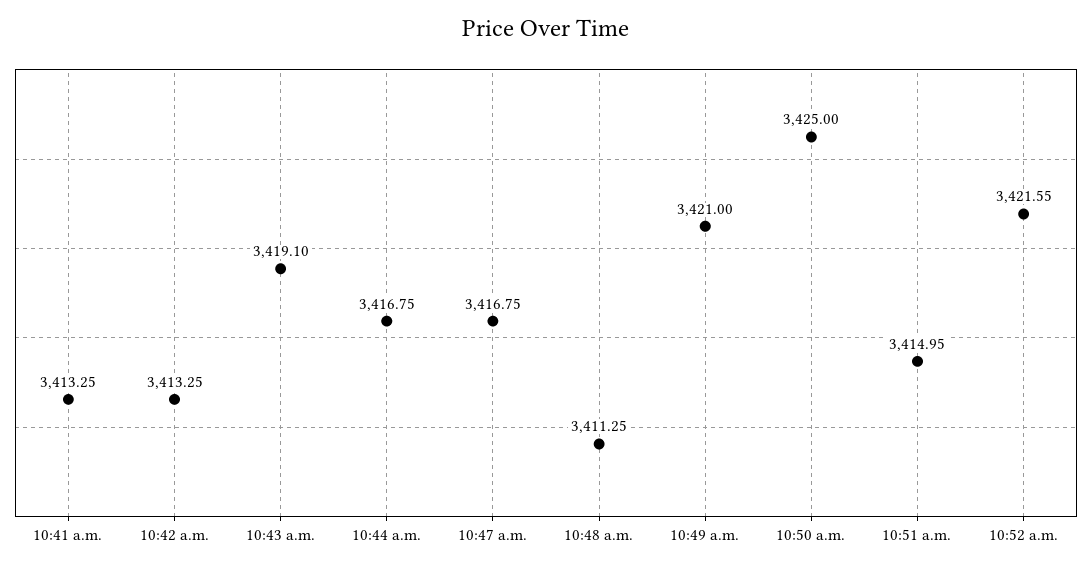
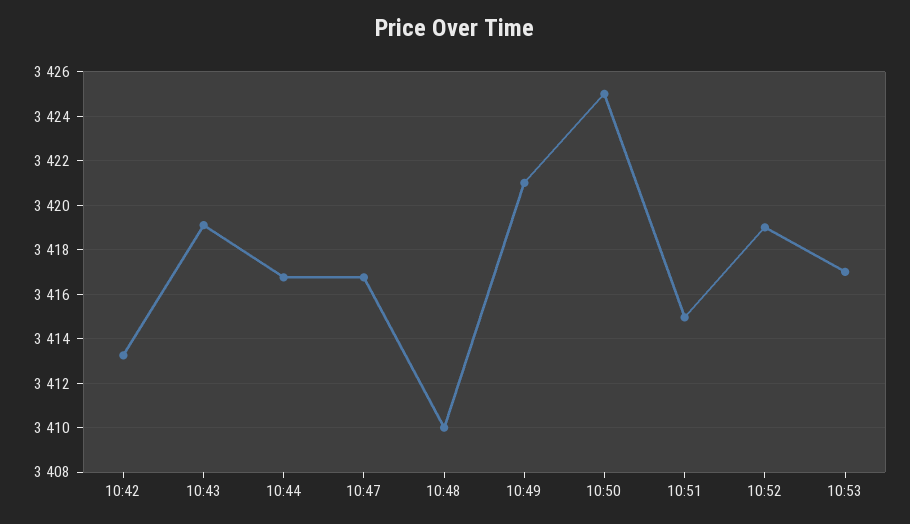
10:41 a.m.: 3413.25 -> none
10:48 a.m.: 3411.25 -> 3410
10:52 a.m.: 3421.55 -> 3419
10:53: none -> 3417

